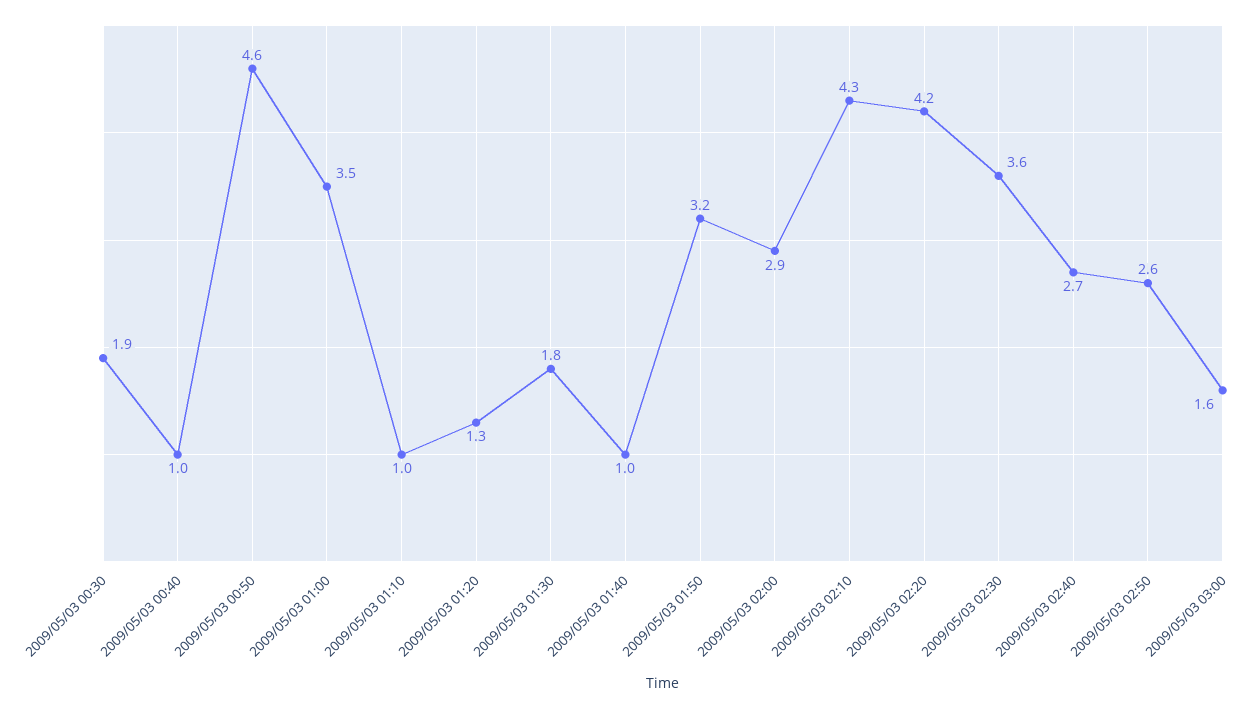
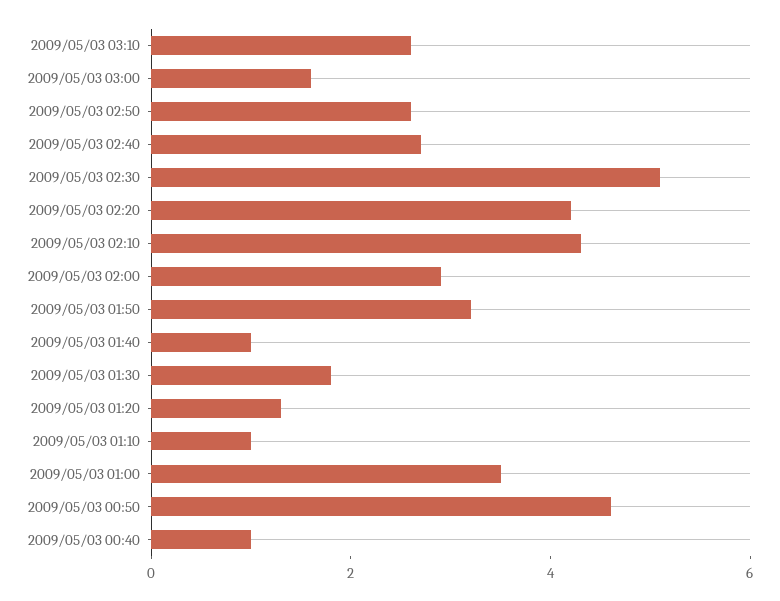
2009/05/03 00:30: 1.9 -> none
2009/05/03 02:30: 3.6 -> 5
2009/05/03 03:10: none -> 2.5

